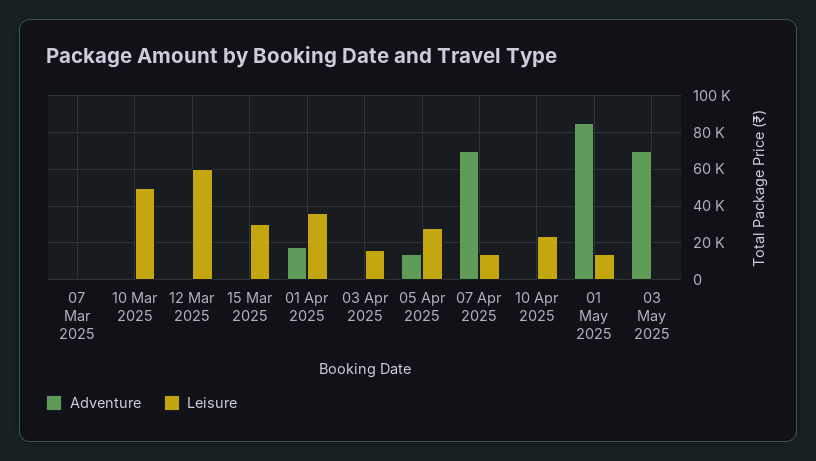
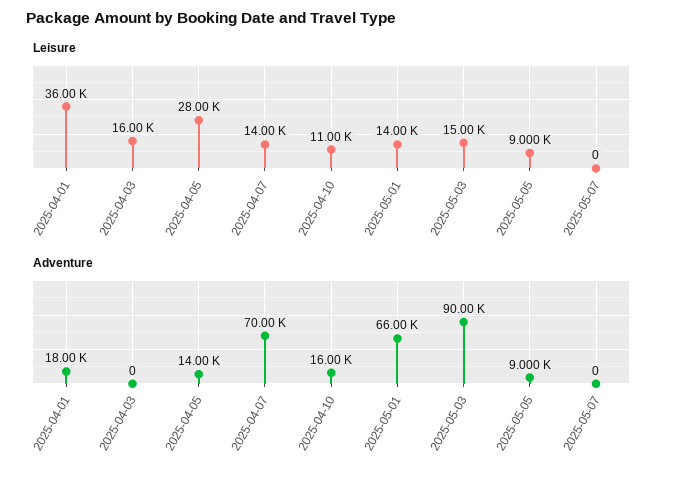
Adventure, 07 Mar 2025: 0 -> none
Leisure, 07 Mar 2025: 0 -> none
Adventure, 10 Mar 2025: 0 -> none
Leisure, 10 Mar 2025: 50000 -> none
Adventure, 12 Mar 2025: 0 -> none
Leisure, 12 Mar 2025: 60000 -> none
Adventure, 15 Mar 2025: 0 -> none
Leisure, 15 Mar 2025: 30000 -> none
Adventure, 10 Apr 2025: 0 -> 16000
Leisure, 10 Apr 2025: 25000 -> 11000
Adventure, 01 May 2025: 85000 -> 66000
Adventure, 03 May 2025: 70000 -> 90000
Leisure, 03 May 2025: 0 -> 15000
Leisure, 2025-05-05: none -> 9000
Leisure, 2025-05-07: none -> 0
Adventure, 2025-05-05: none -> 9000
Adventure, 2025-05-07: none -> 0

